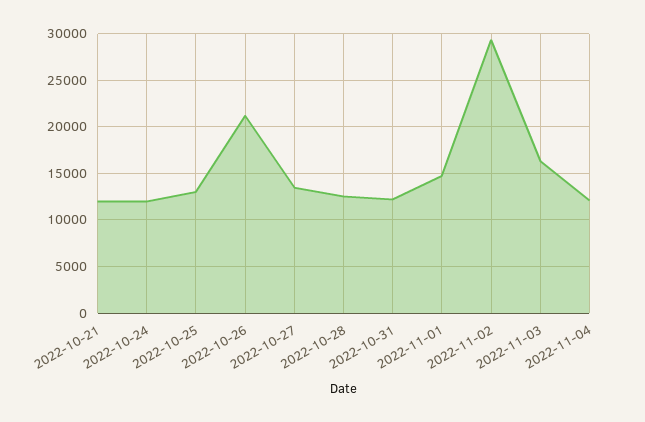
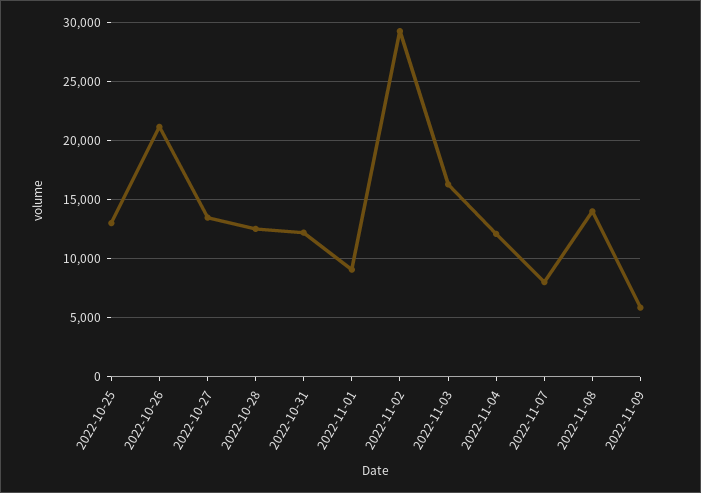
2022-10-21: 12000 -> none
2022-10-24: 12000 -> none
2022-11-01: 15000 -> 9000
2022-11-07: none -> 8000
2022-11-08: none -> 14000
2022-11-09: none -> 6000

